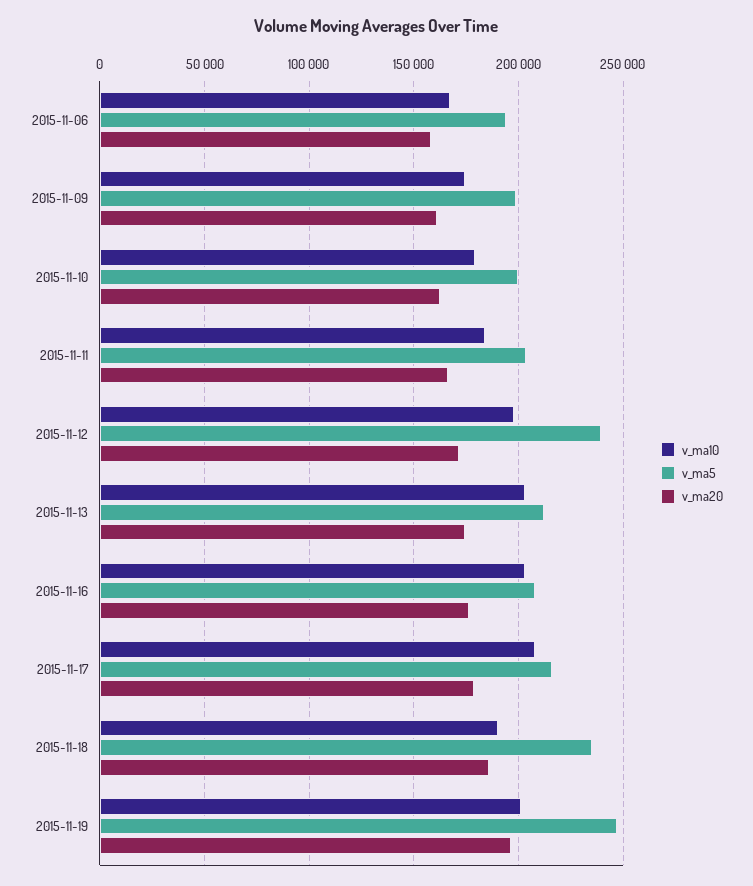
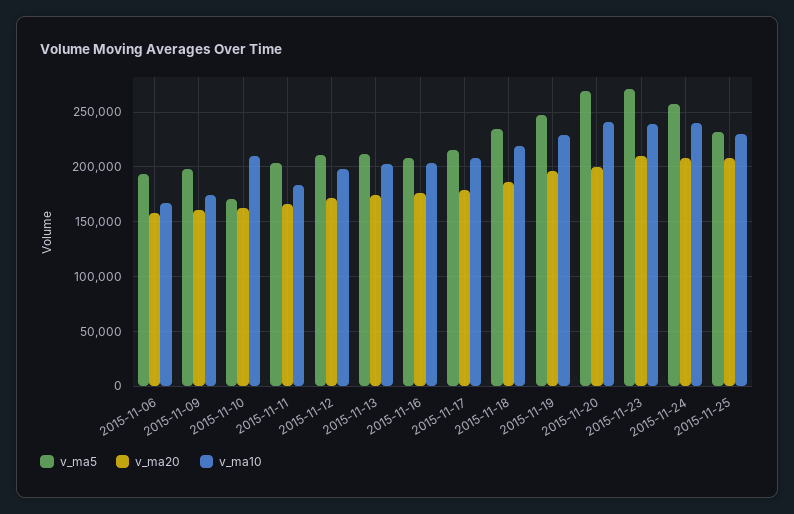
v_ma10, 2015-11-10: 180000 -> 210000
v_ma5, 2015-11-10: 200000 -> 170000
v_ma5, 2015-11-12: 240000 -> 210000
v_ma10, 2015-11-18: 190000 -> 220000
v_ma10, 2015-11-19: 200000 -> 230000
v_ma5, 2015-11-20: none -> 270000
v_ma20, 2015-11-20: none -> 200000
v_ma10, 2015-11-20: none -> 240000
v_ma5, 2015-11-23: none -> 270000
v_ma20, 2015-11-23: none -> 210000
v_ma10, 2015-11-23: none -> 240000
v_ma5, 2015-11-24: none -> 260000
v_ma20, 2015-11-24: none -> 210000
v_ma10, 2015-11-24: none -> 240000
v_ma5, 2015-11-25: none -> 230000
v_ma20, 2015-11-25: none -> 210000
v_ma10, 2015-11-25: none -> 230000

